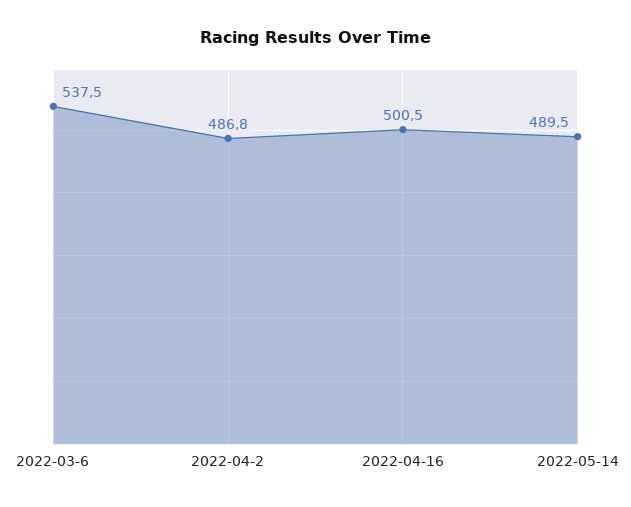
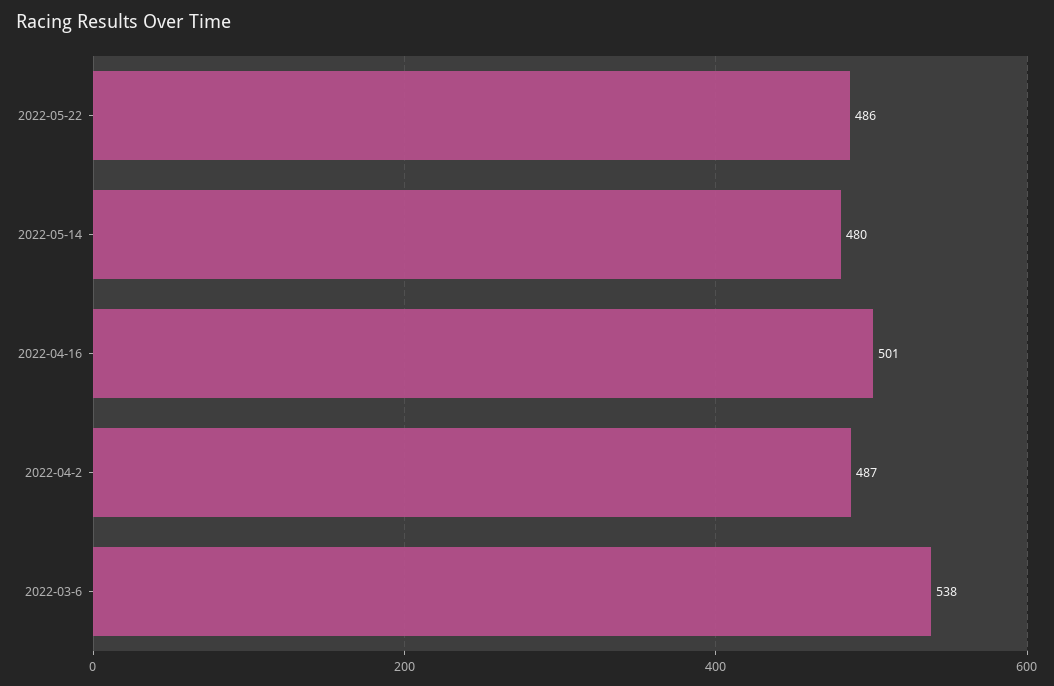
2022-05-14: 489.5 -> 480
2022-05-22: none -> 486

